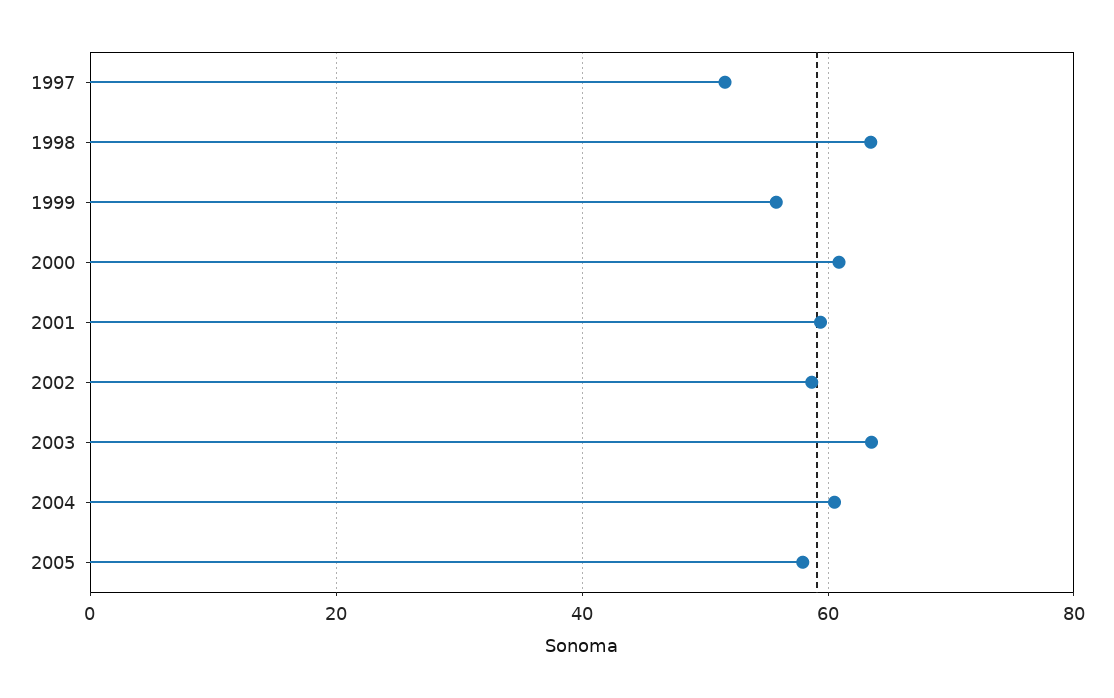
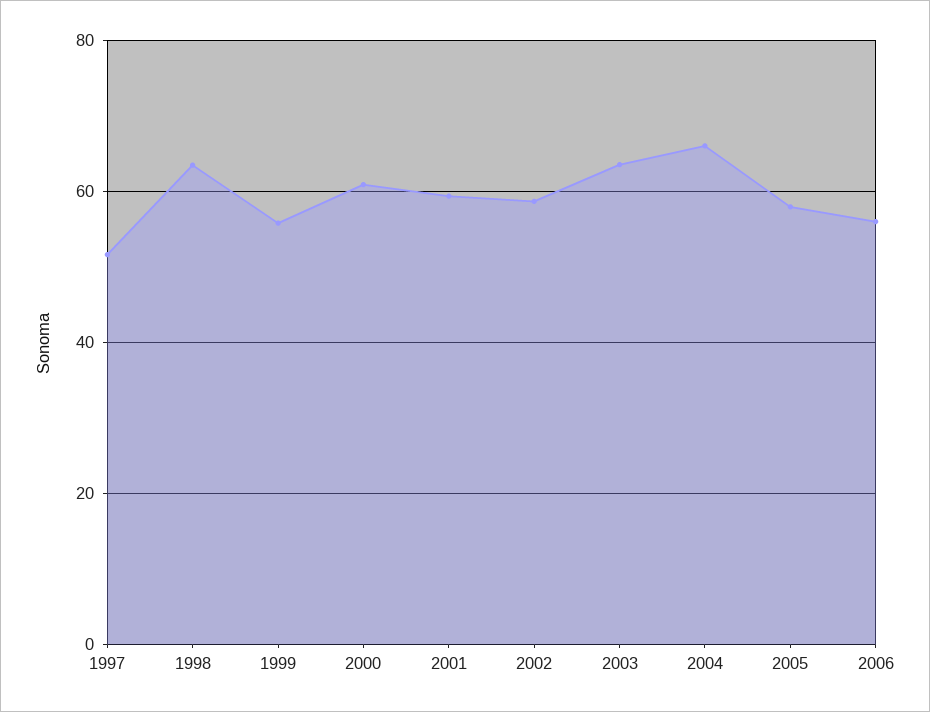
2004: 60 -> 66
2006: none -> 56

